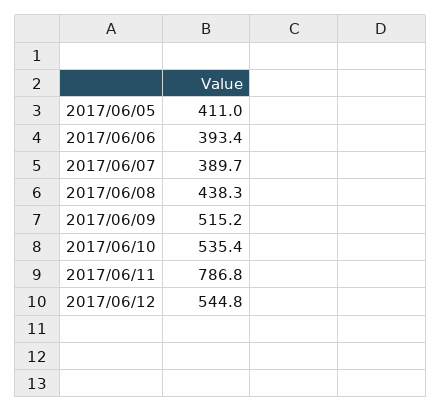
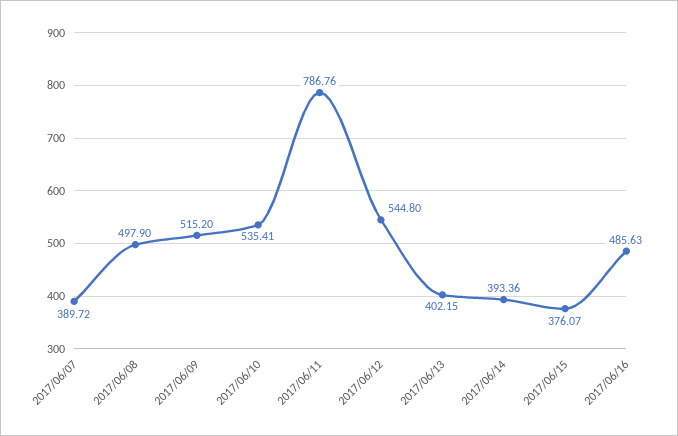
2017/06/05: 411 -> none
2017/06/06: 393.4 -> none
2017/06/08: 438.3 -> 497.9
2017/06/13: none -> 402.15
2017/06/14: none -> 393.36
2017/06/15: none -> 376.07
2017/06/16: none -> 485.63

